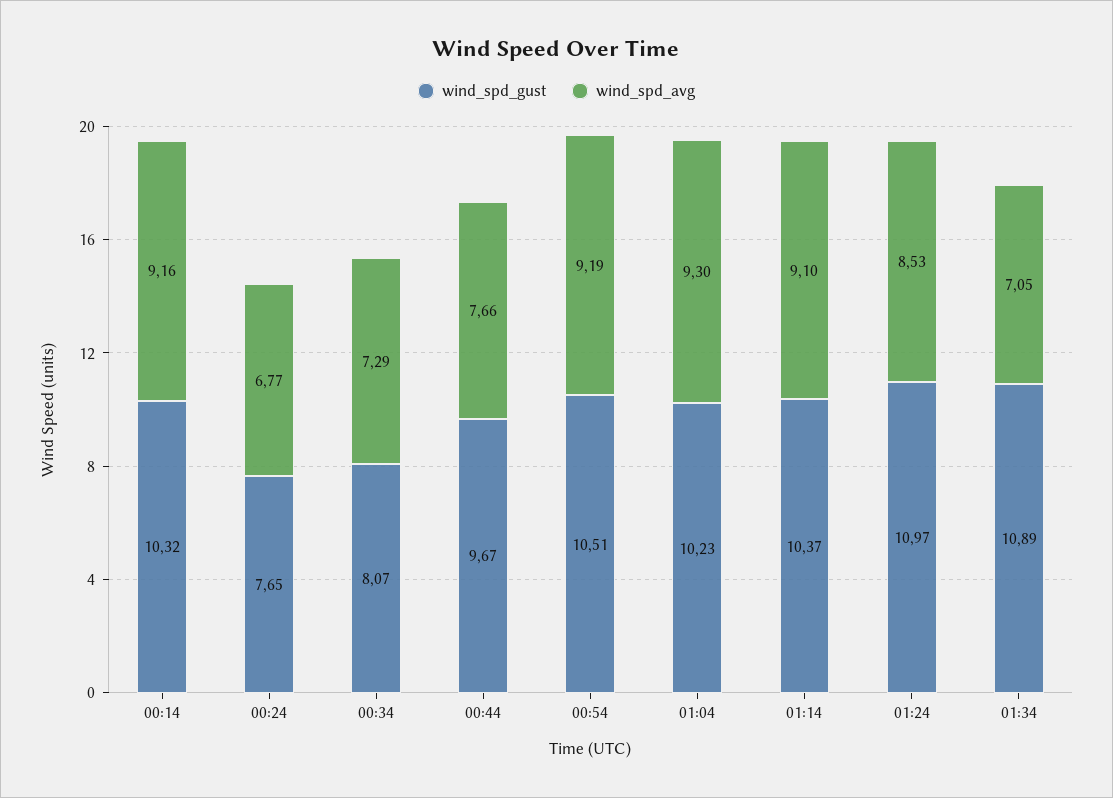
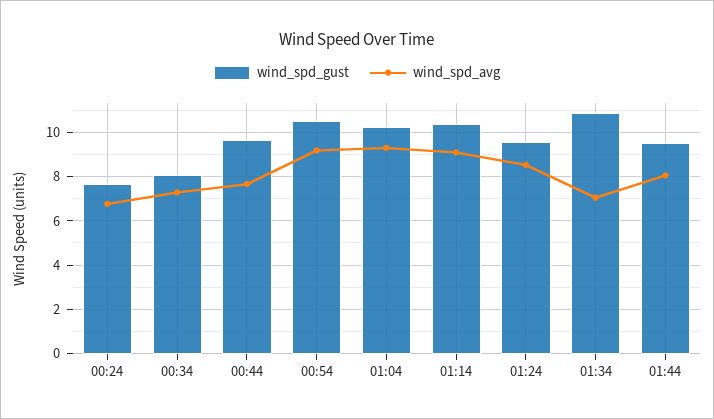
wind_spd_gust, 00:14: 10.32 -> none
wind_spd_avg, 00:14: 9.16 -> none
wind_spd_gust, 01:24: 10.97 -> 9.5
wind_spd_gust, 01:44: none -> 9.5
wind_spd_avg, 01:44: none -> 8

